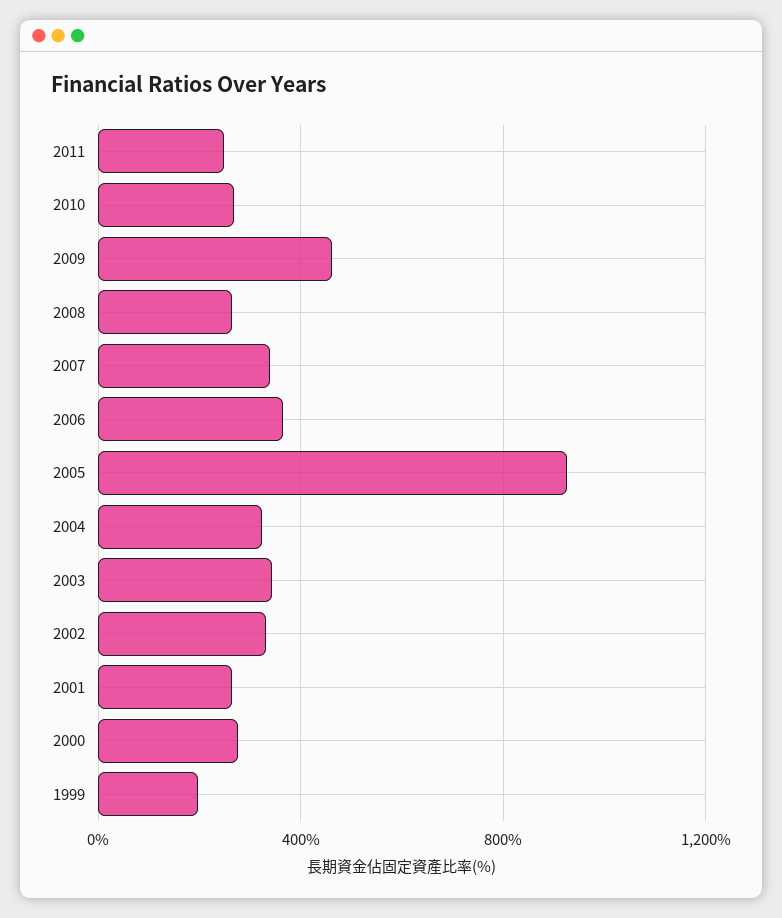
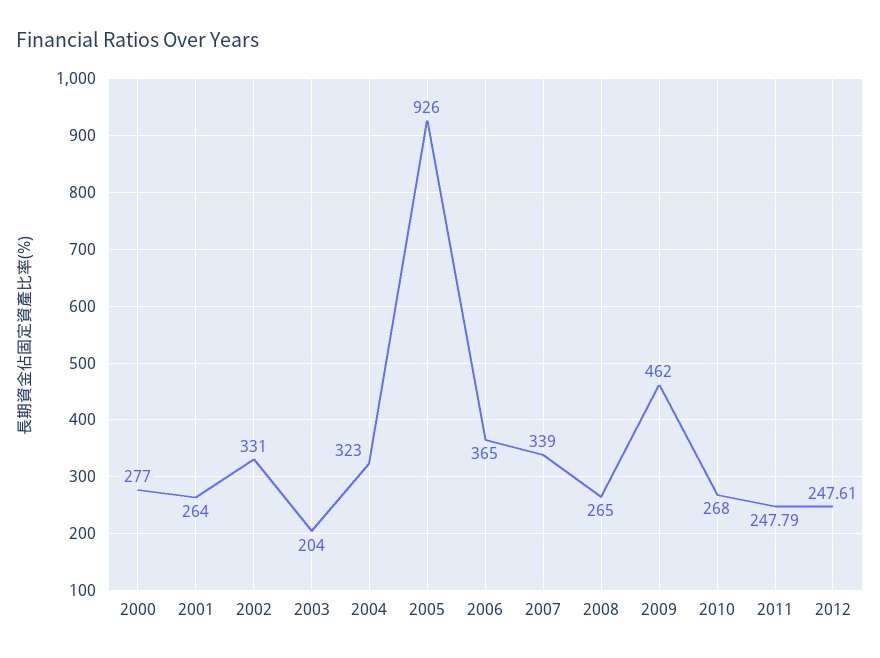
2003: 350 -> 204
1999: 200 -> none
2012: none -> 247.61

